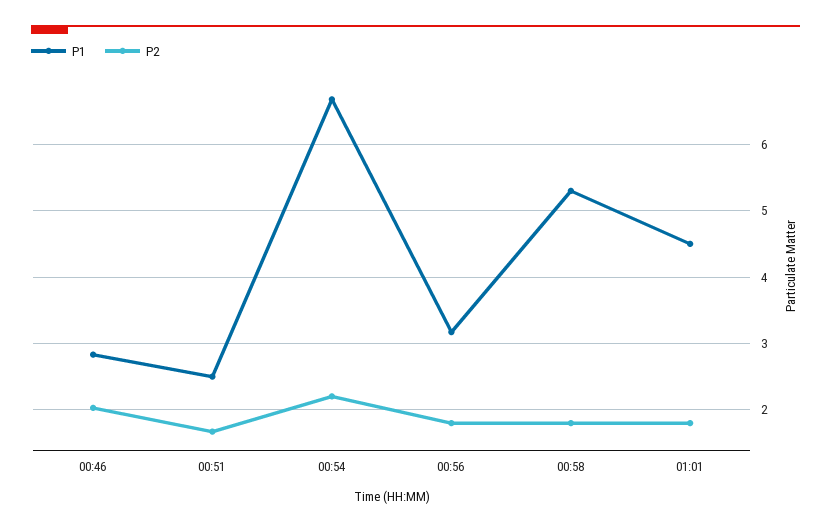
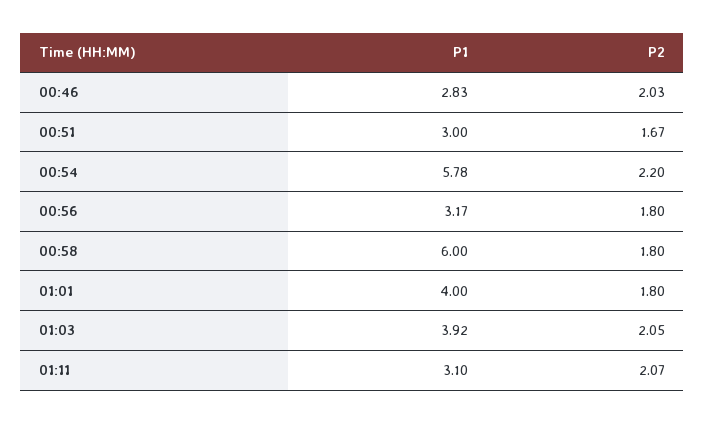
P1, 00:51: 2.5 -> 3
P1, 00:54: 6.7 -> 5.78
P1, 00:58: 5.3 -> 6
P1, 01:01: 4.5 -> 4
P1, 01:03: none -> 3.92
P2, 01:03: none -> 2.05
P1, 01:11: none -> 3.1
P2, 01:11: none -> 2.07

